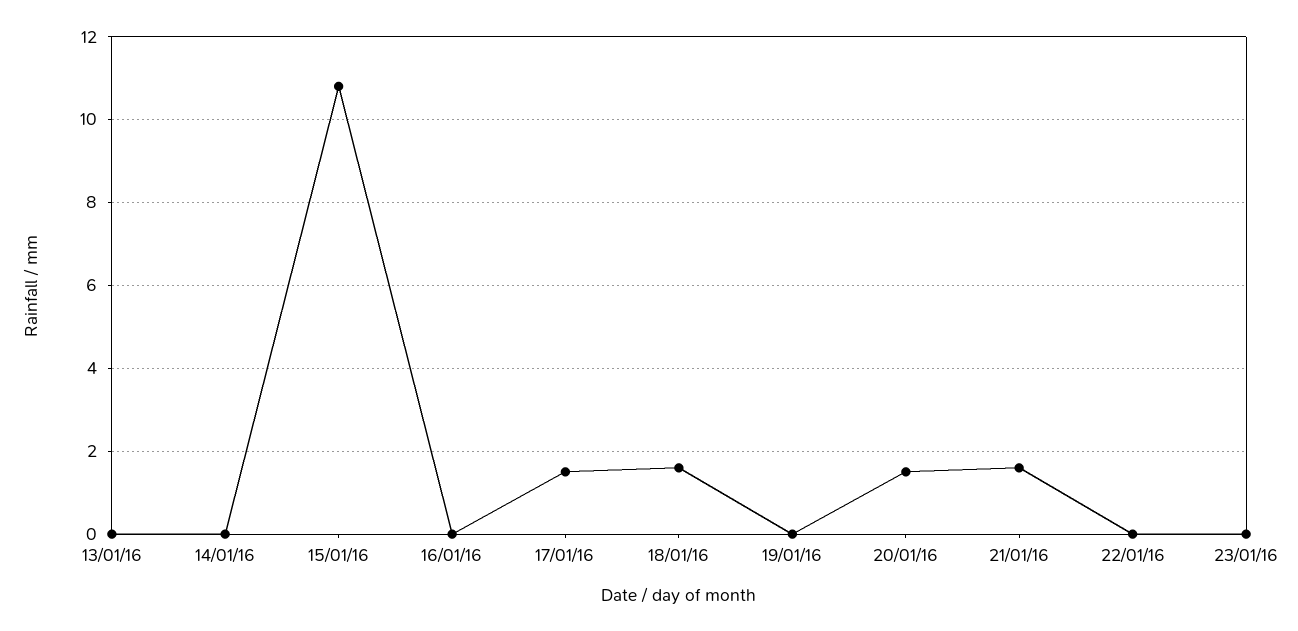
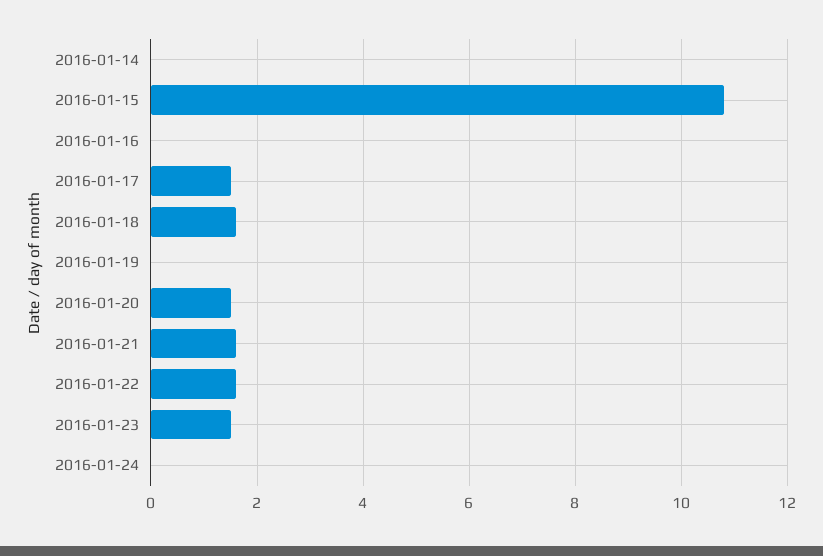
13/01/16: 0 -> none
22/01/16: 0 -> 1.5
23/01/16: 0 -> 1.5
2016-01-24: none -> 0

